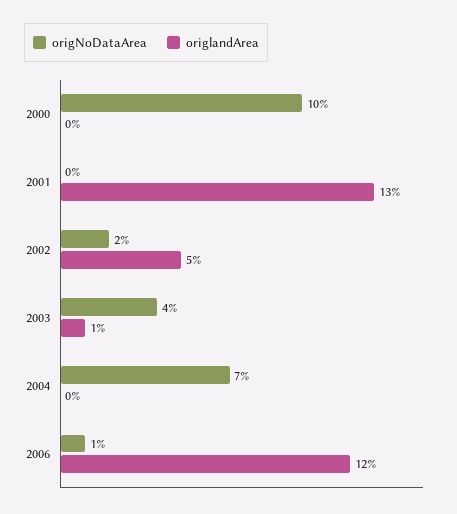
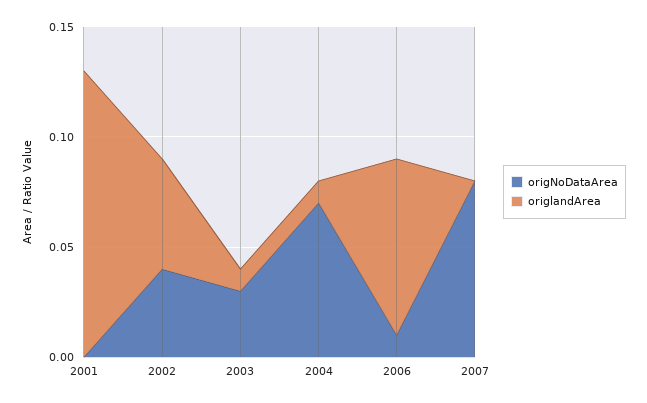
origNoDataArea, 2000: 0.1 -> none
origlandArea, 2000: 0 -> none
origNoDataArea, 2002: 0.02 -> 0.04
origNoDataArea, 2003: 0.04 -> 0.03
origlandArea, 2004: 0 -> 0.01
origlandArea, 2006: 0.12 -> 0.08
origNoDataArea, 2007: none -> 0.08
origlandArea, 2007: none -> 0

